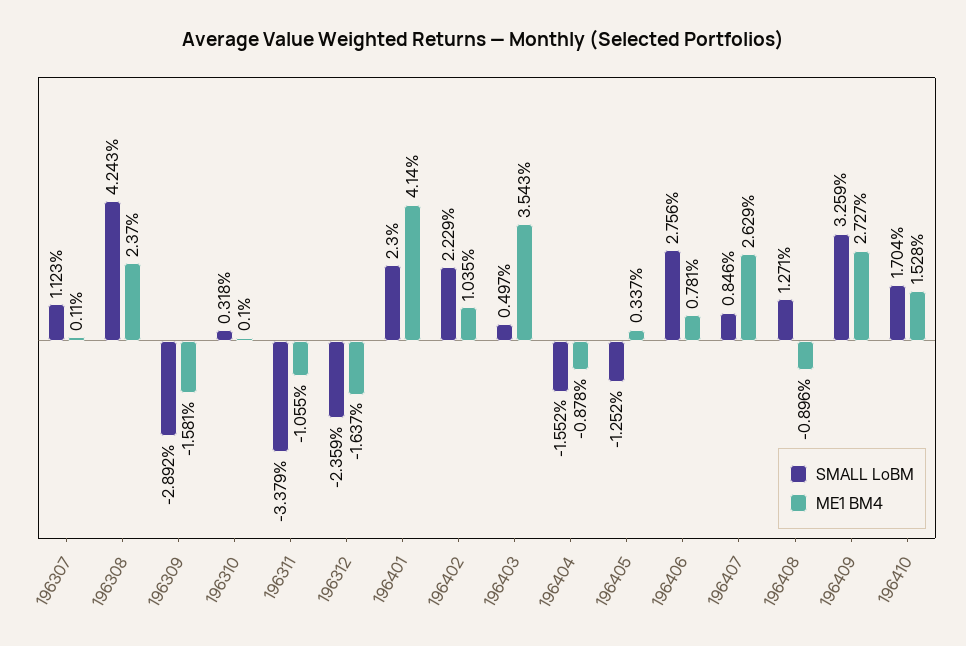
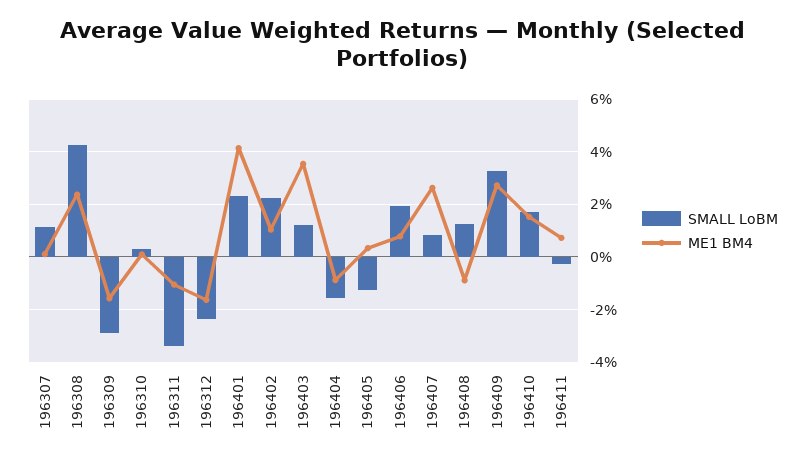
SMALL LoBM, 196403: 0.497 -> 1.25
SMALL LoBM, 196406: 2.756 -> 2
SMALL LoBM, 196411: none -> -0.25
ME1 BM4, 196411: none -> 0.75

